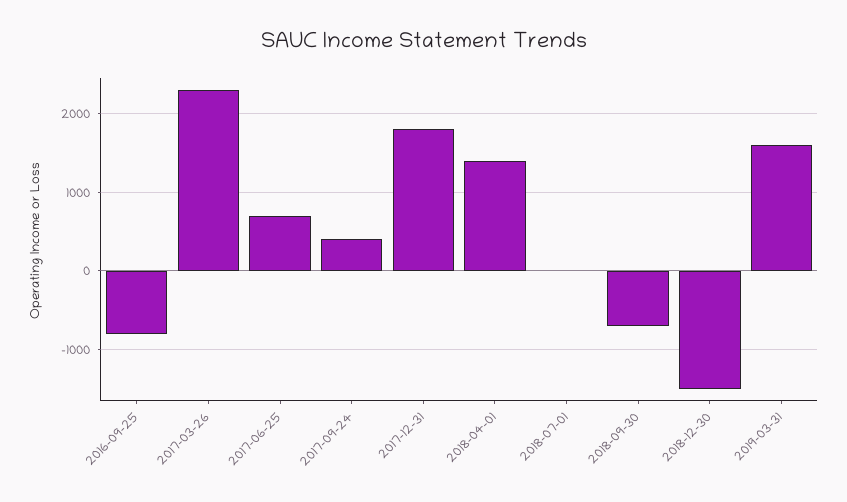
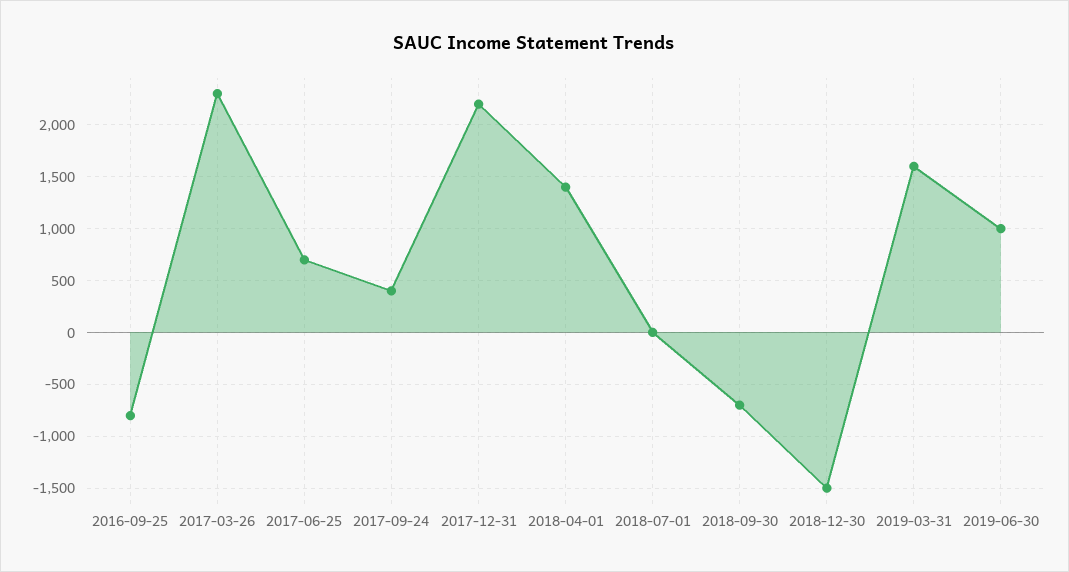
2017-12-31: 1800 -> 2200
2019-06-30: none -> 1000

